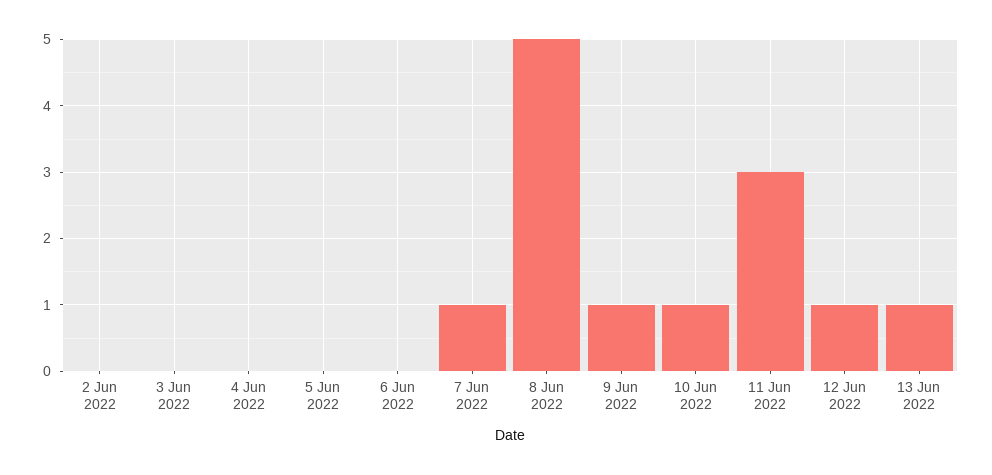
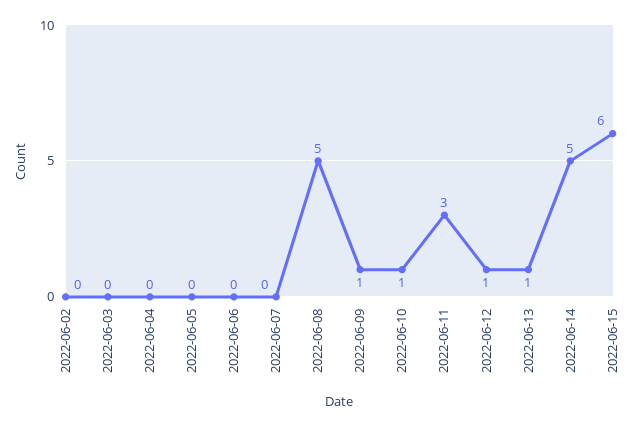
7 Jun 2022: 1 -> 0
2022-06-14: none -> 5
2022-06-15: none -> 6

